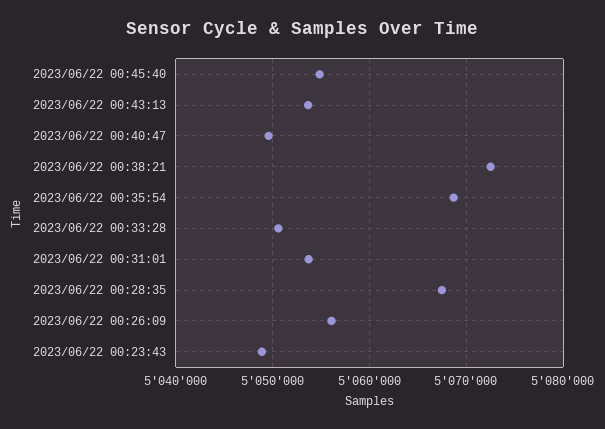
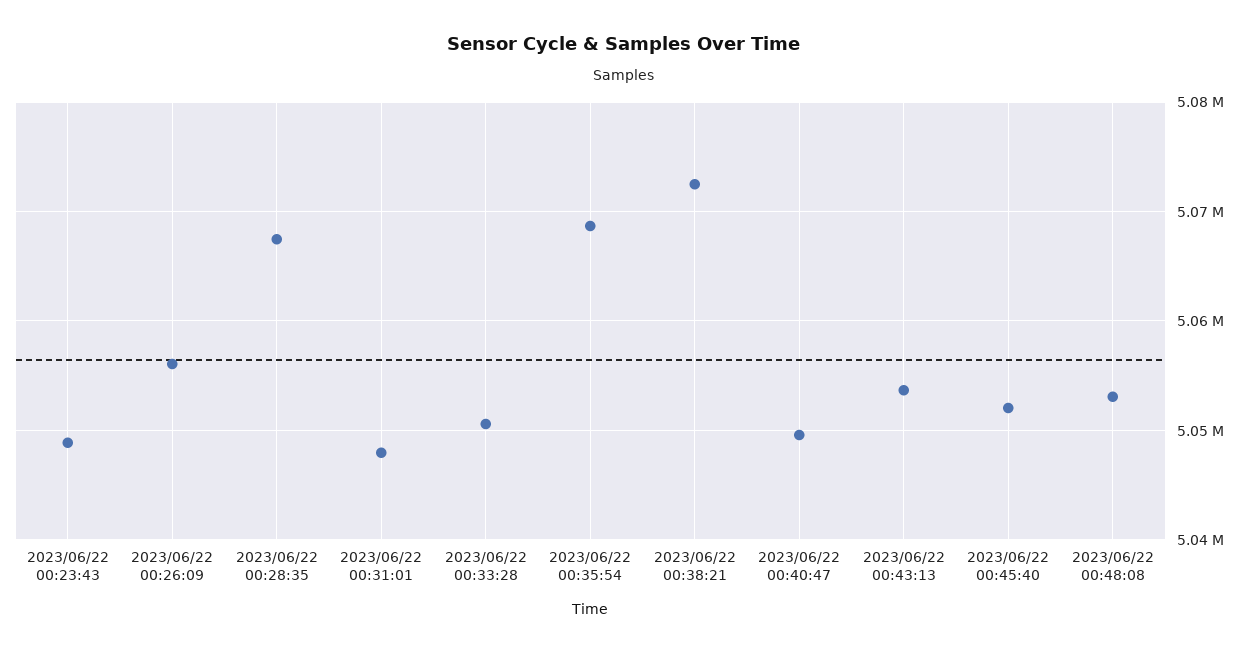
2023/06/22 00:45:40: 5055000 -> 5052000
2023/06/22 00:31:01: 5054000 -> 5048000
2023/06/22 00:48:08: none -> 5053000

